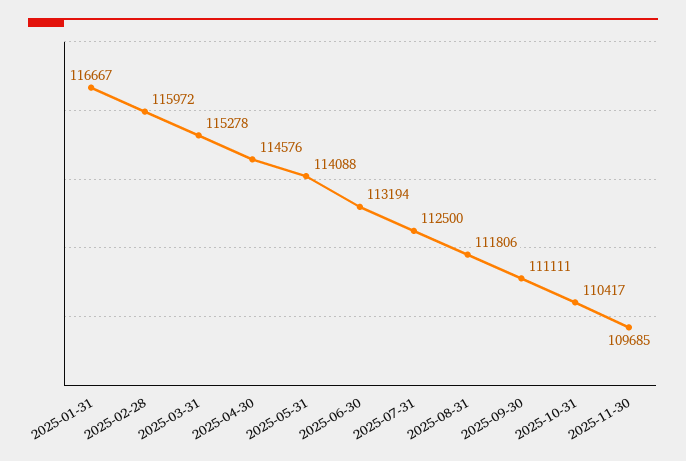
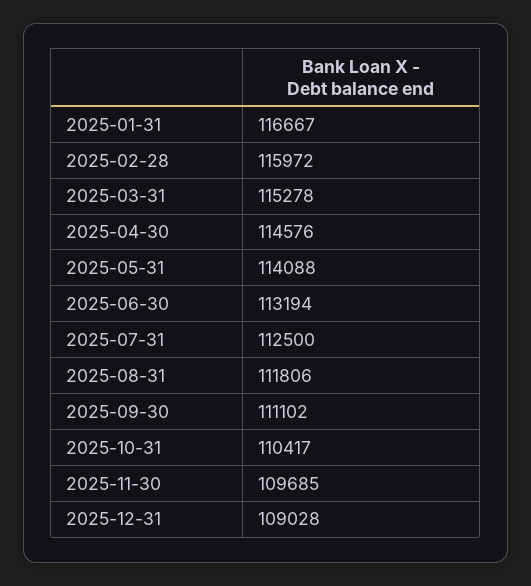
2025-09-30: 111111 -> 111102
2025-12-31: none -> 109028

